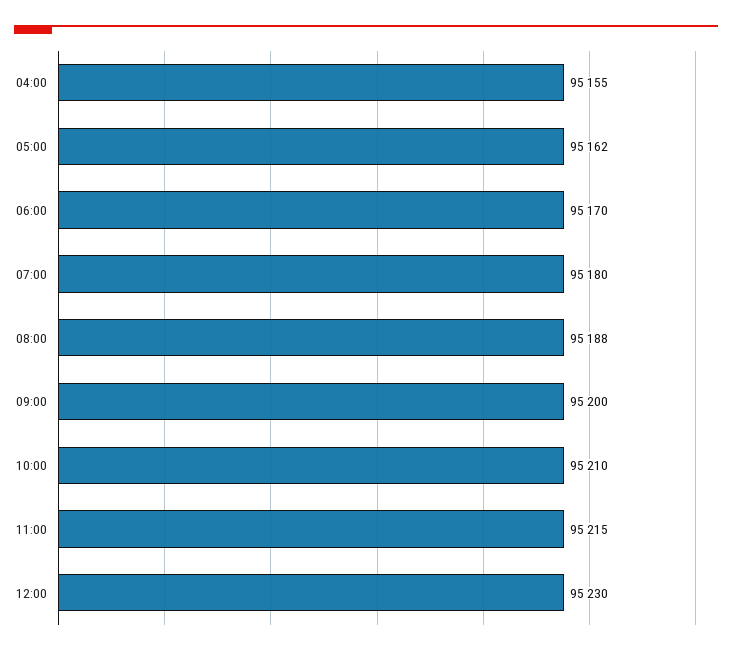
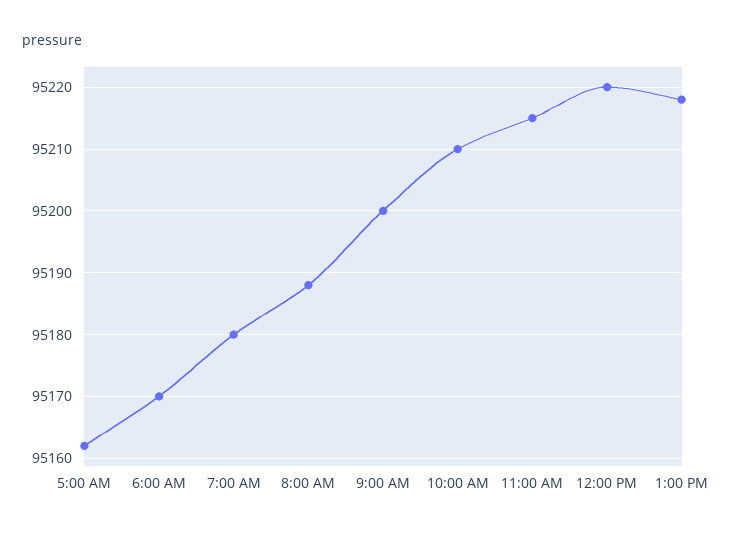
04:00: 95155 -> none
12:00: 95230 -> 95220
1:00 PM: none -> 95218

